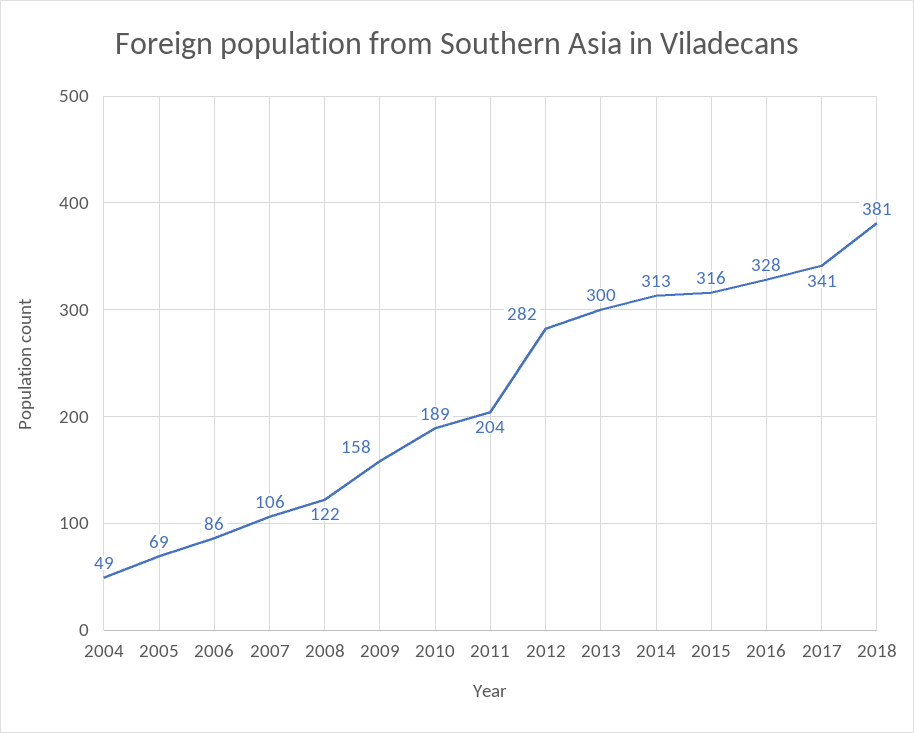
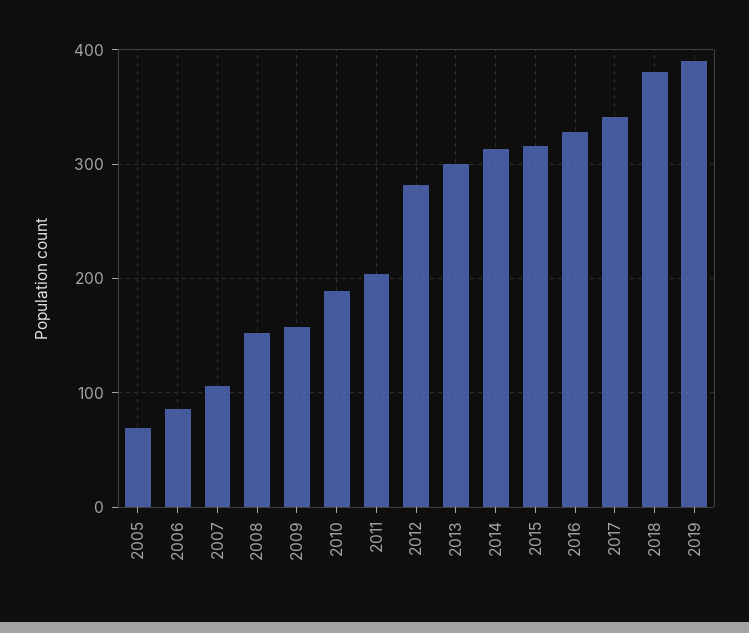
2004: 49 -> none
2008: 122 -> 150
2019: none -> 390

